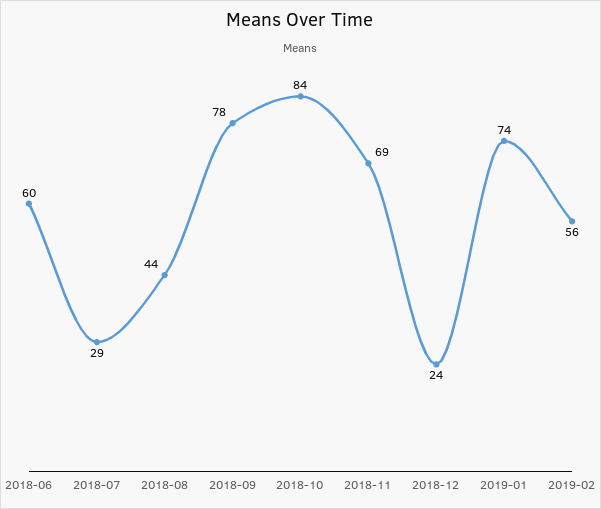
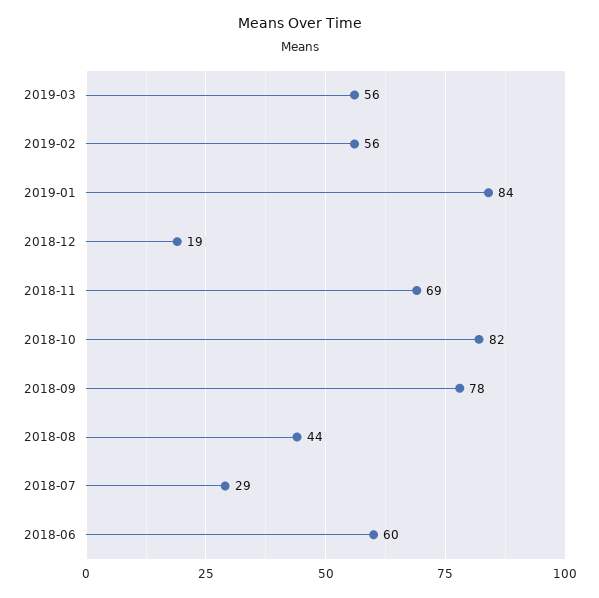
2018-10: 84 -> 82
2018-12: 24 -> 19
2019-01: 74 -> 84
2019-03: none -> 56

